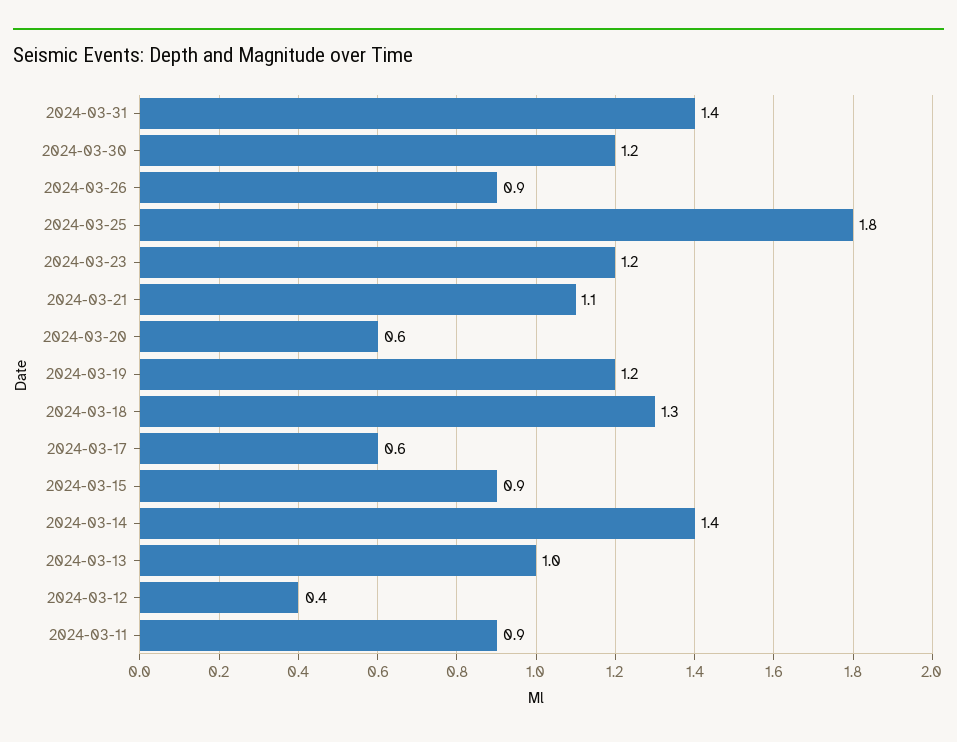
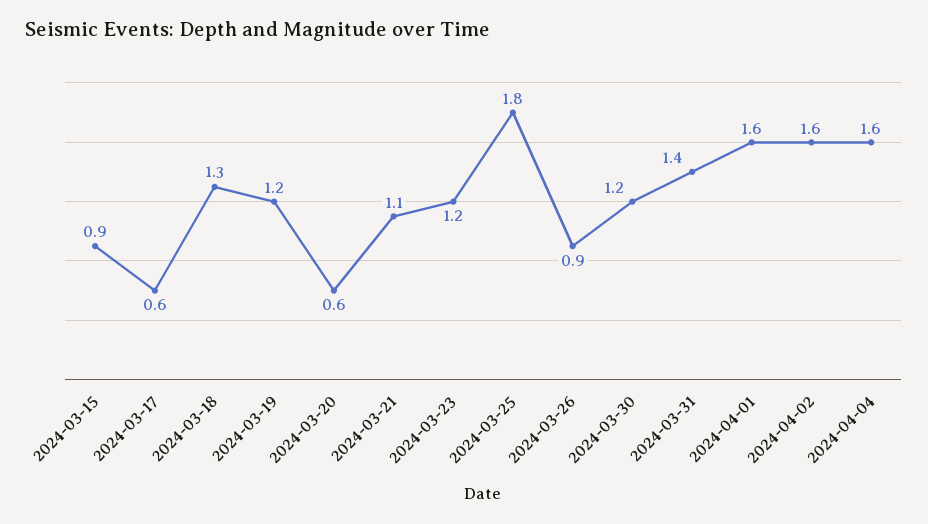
2024-03-14: 1.4 -> none
2024-03-13: 1 -> none
2024-03-12: 0.4 -> none
2024-03-11: 0.9 -> none
2024-04-01: none -> 1.6
2024-04-02: none -> 1.6
2024-04-04: none -> 1.6

